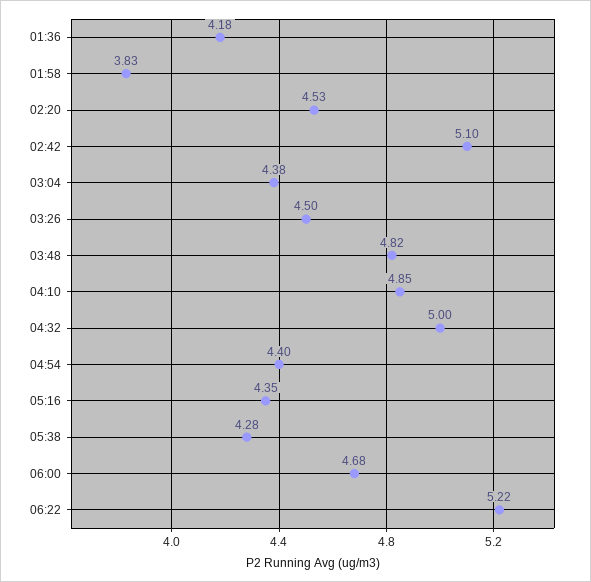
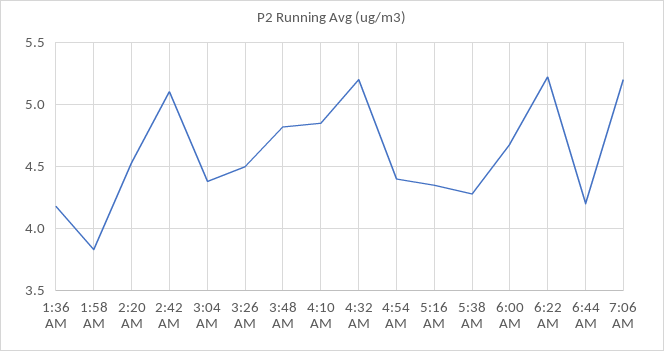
04:32: 5 -> 5.2
6:44 AM: none -> 4.2
7:06 AM: none -> 5.2

